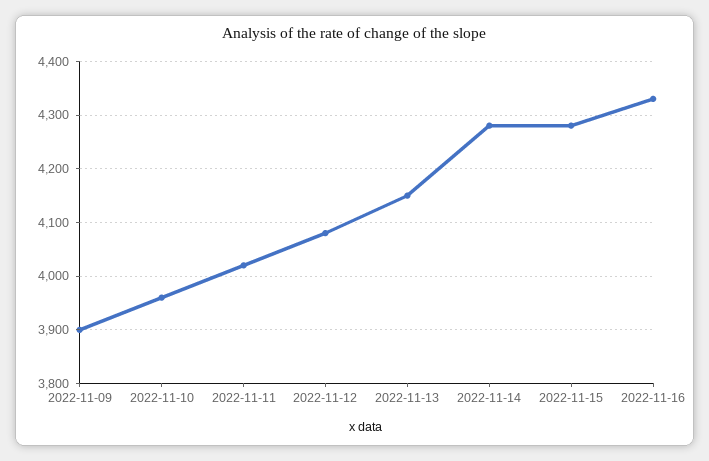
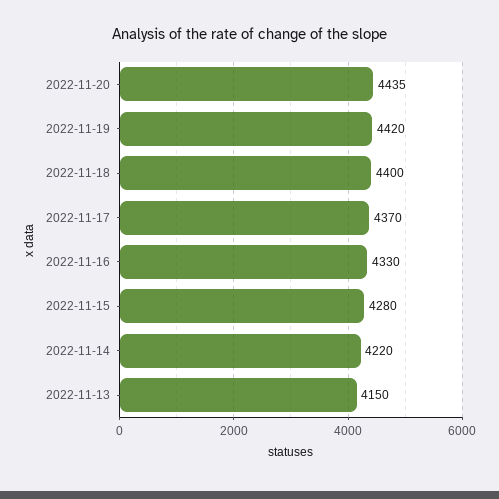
2022-11-09: 3900 -> none
2022-11-10: 3960 -> none
2022-11-11: 4020 -> none
2022-11-12: 4080 -> none
2022-11-14: 4280 -> 4220
2022-11-20: none -> 4435
2022-11-19: none -> 4420
2022-11-18: none -> 4400
2022-11-17: none -> 4370

